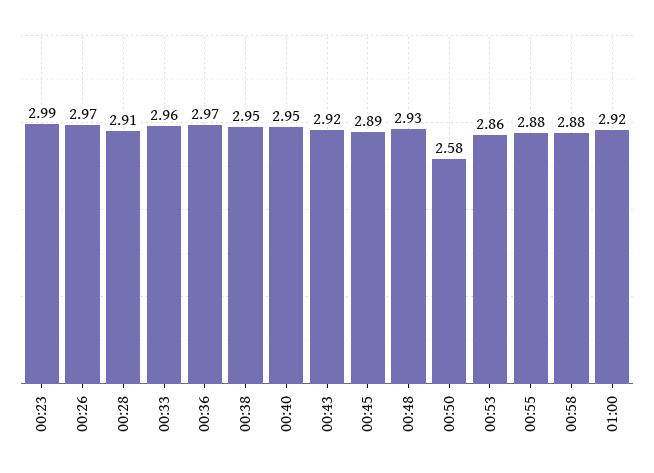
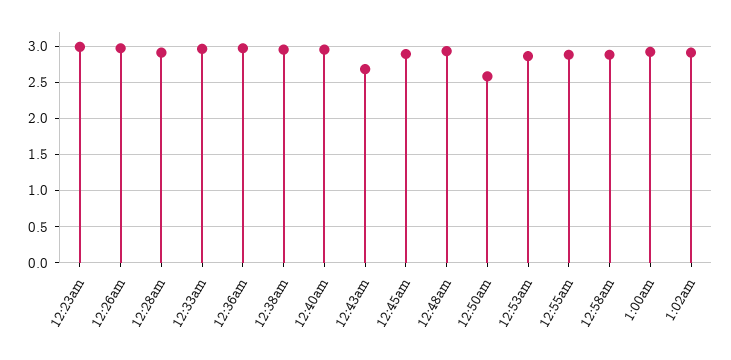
00:43: 2.92 -> 2.7
1:02am: none -> 2.9

